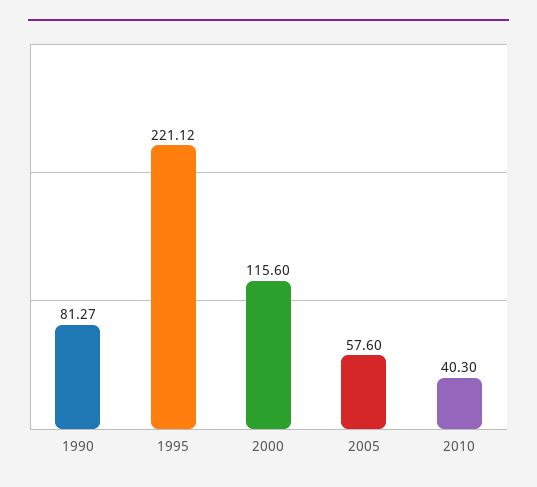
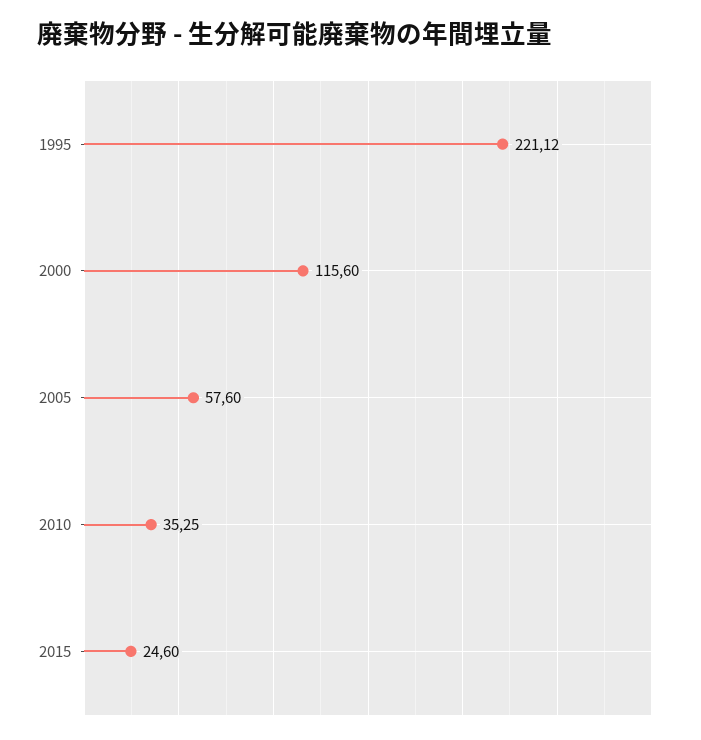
1990: 81.27 -> none
2010: 40.3 -> 35.25
2015: none -> 24.6

